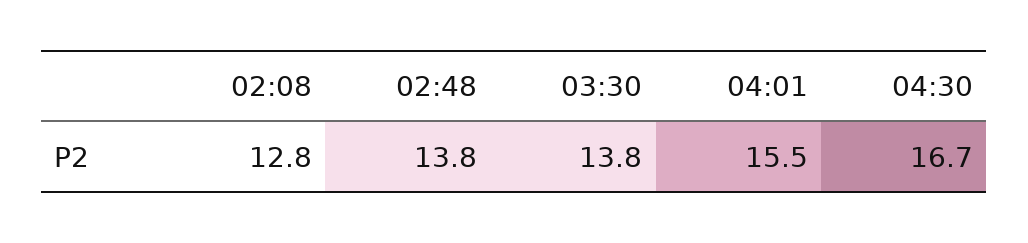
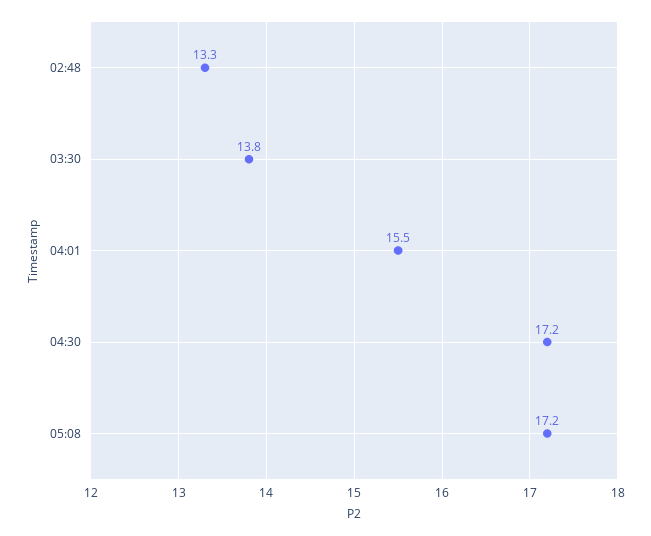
02:08: 12.8 -> none
02:48: 13.8 -> 13.3
04:30: 16.7 -> 17.2
05:08: none -> 17.2

